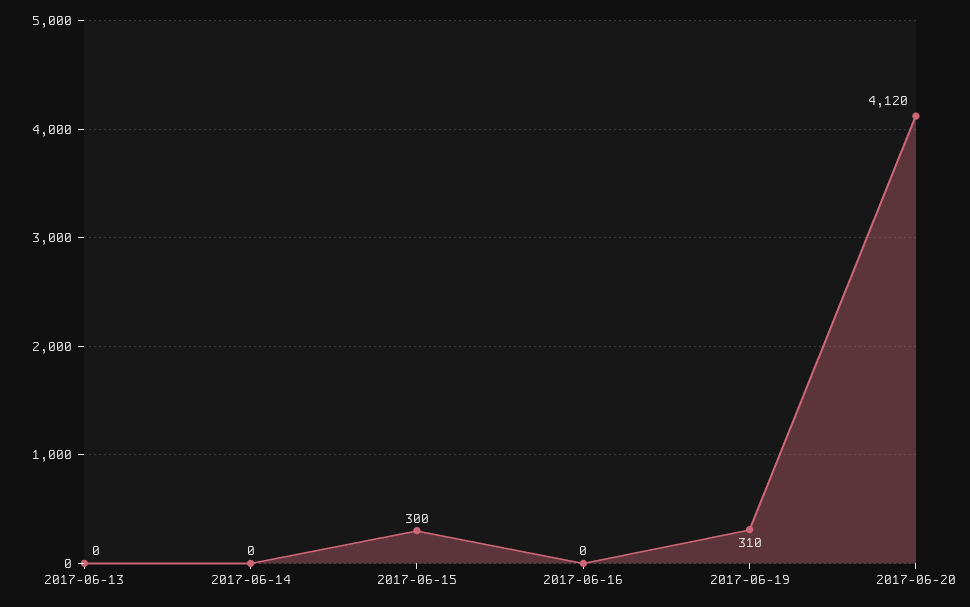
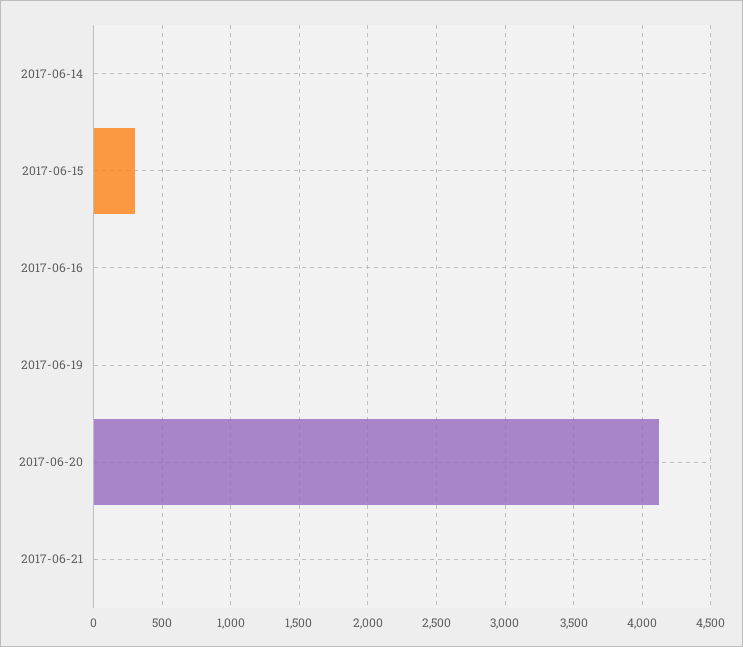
2017-06-13: 0 -> none
2017-06-19: 310 -> 0
2017-06-21: none -> 0

